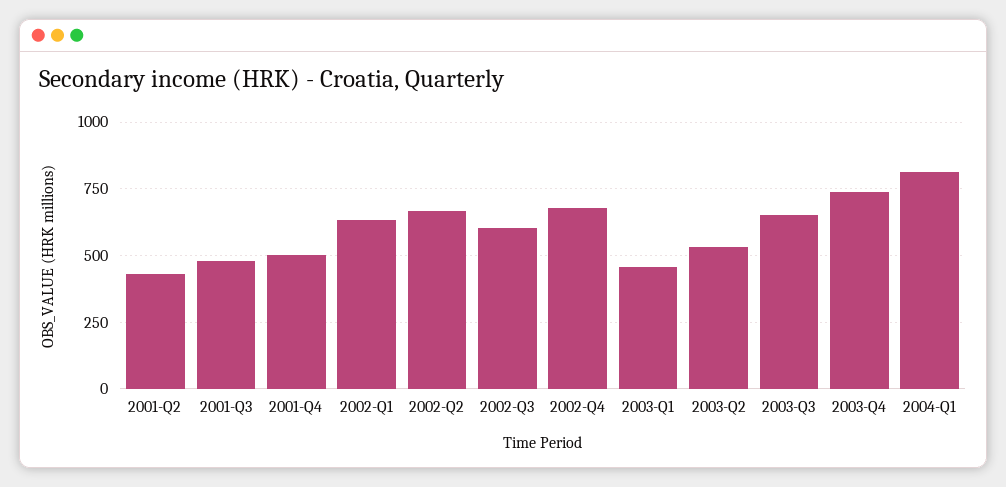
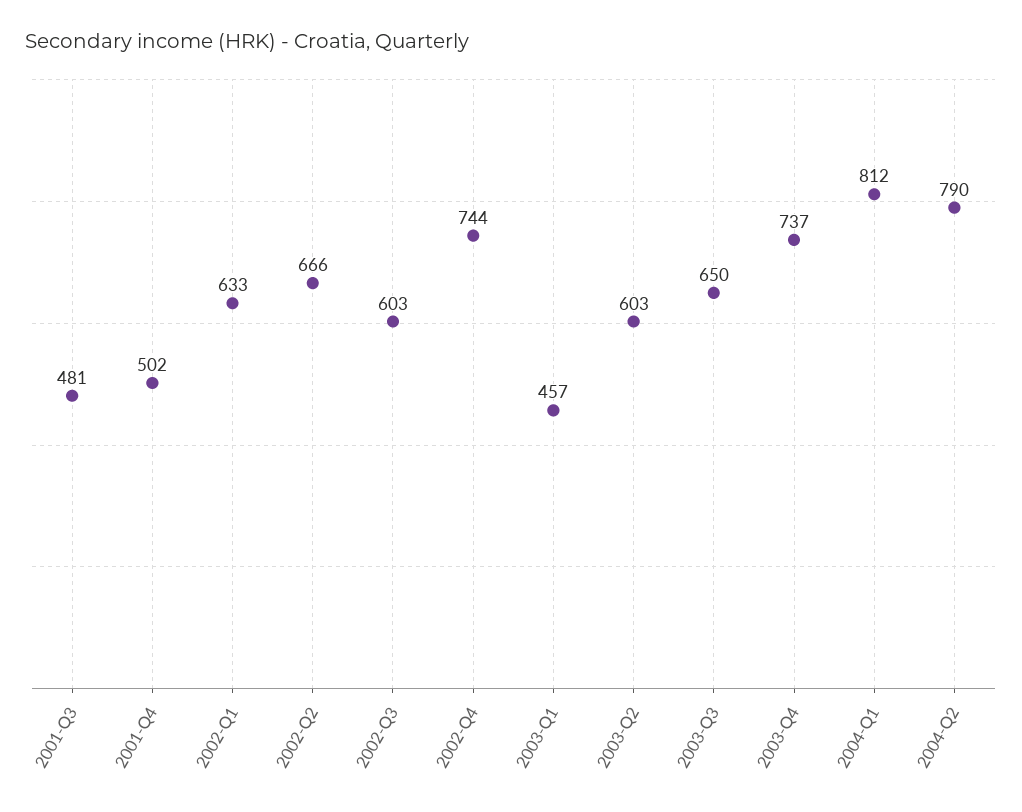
2001-Q2: 425 -> none
2002-Q4: 675 -> 744
2003-Q2: 525 -> 603
2004-Q2: none -> 790

